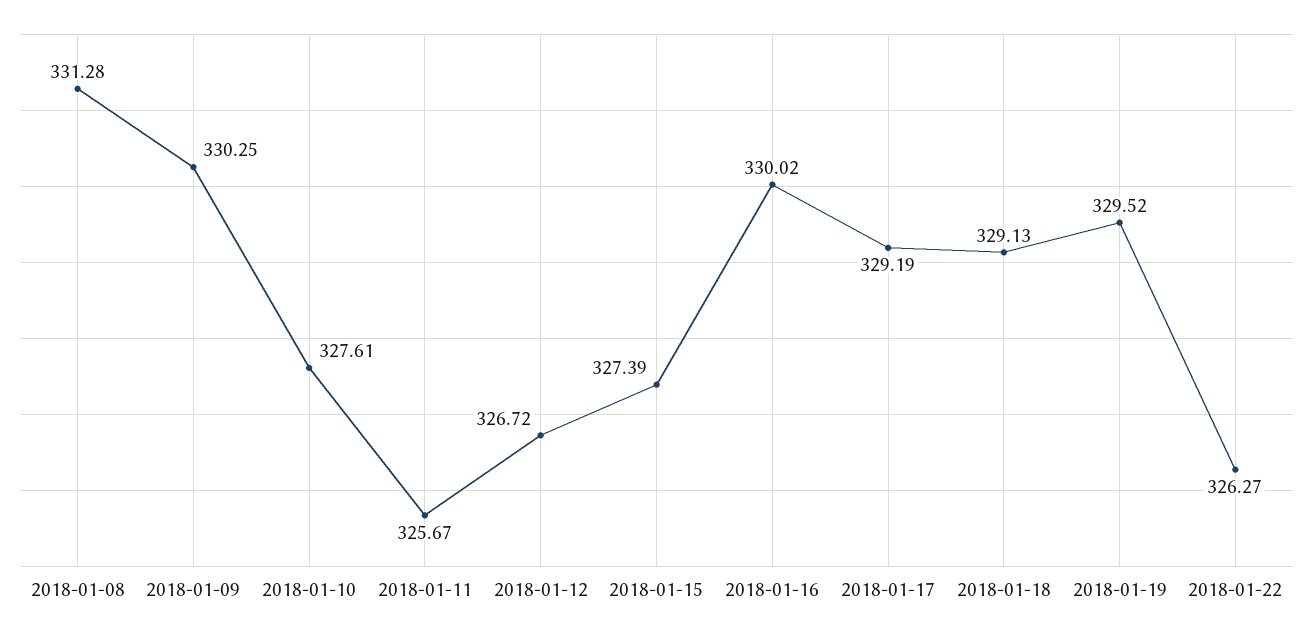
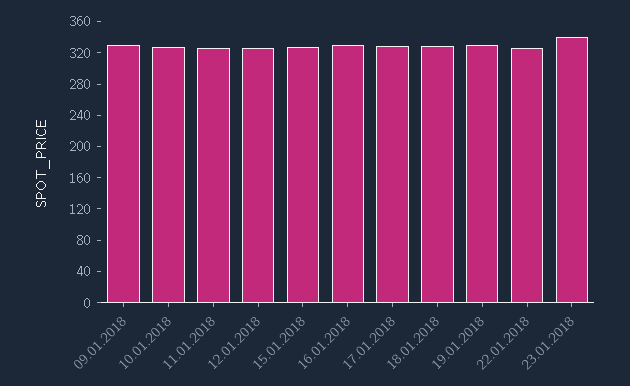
2018-01-08: 331.28 -> none
23.01.2018: none -> 340

